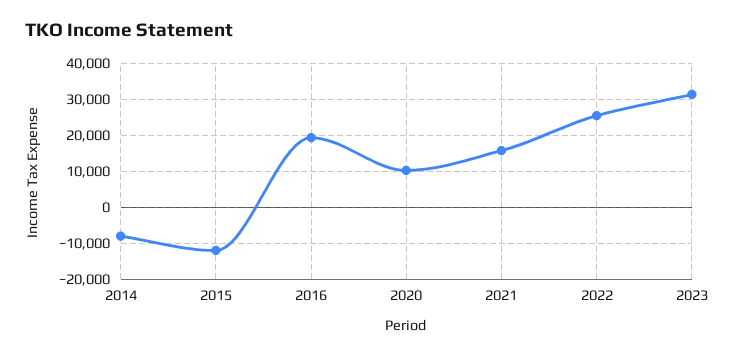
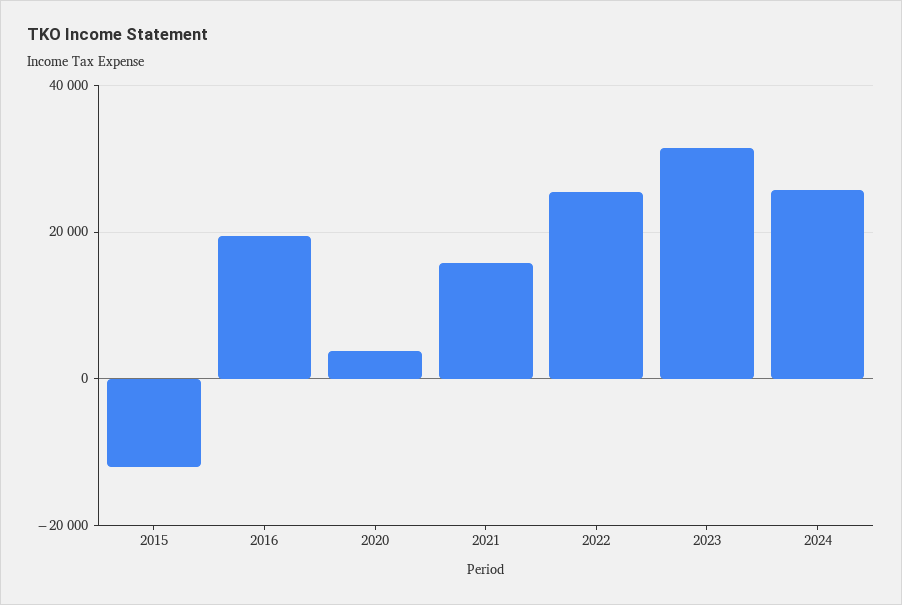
2014: -8000 -> none
2020: 10000 -> 4000
2024: none -> 26000

